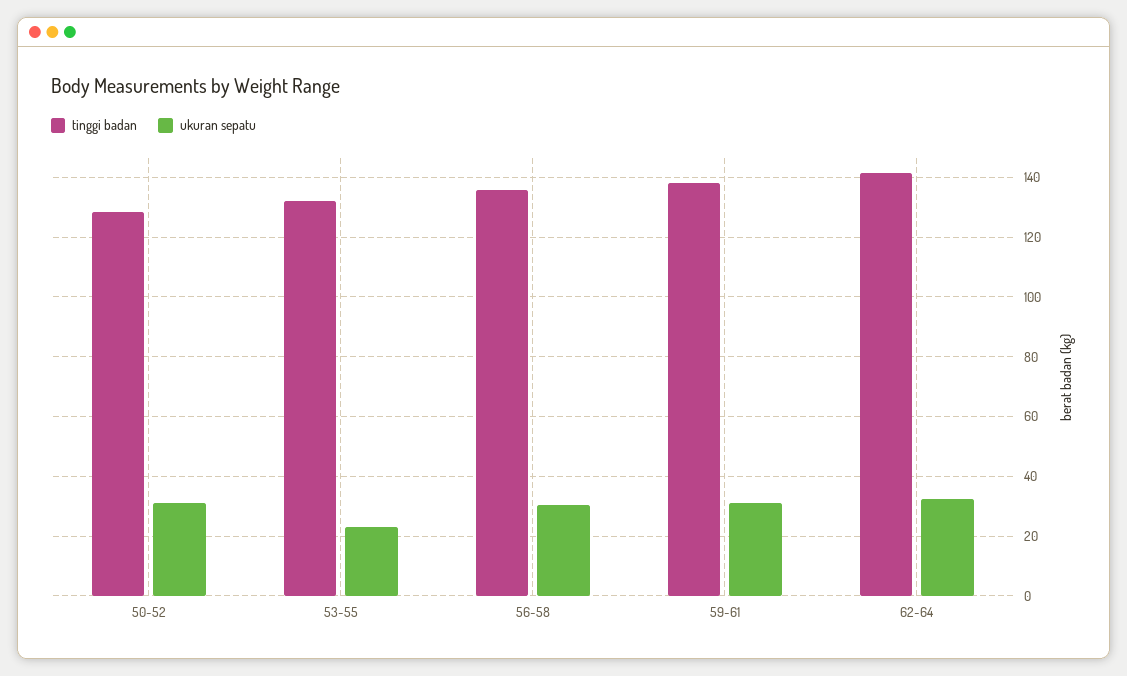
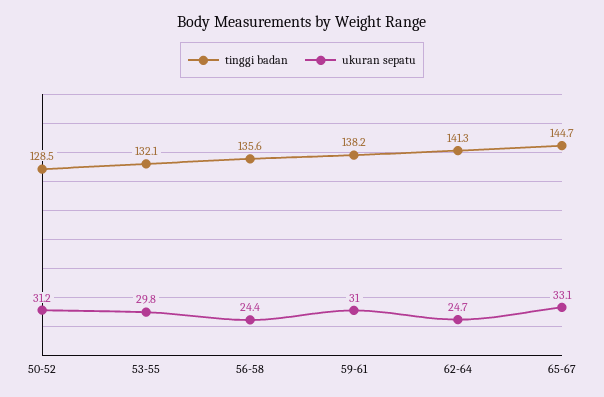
ukuran sepatu, 53-55: 22.5 -> 29.8
ukuran sepatu, 56-58: 30 -> 24.4
ukuran sepatu, 62-64: 32.5 -> 24.7
tinggi badan, 65-67: none -> 144.7
ukuran sepatu, 65-67: none -> 33.1

